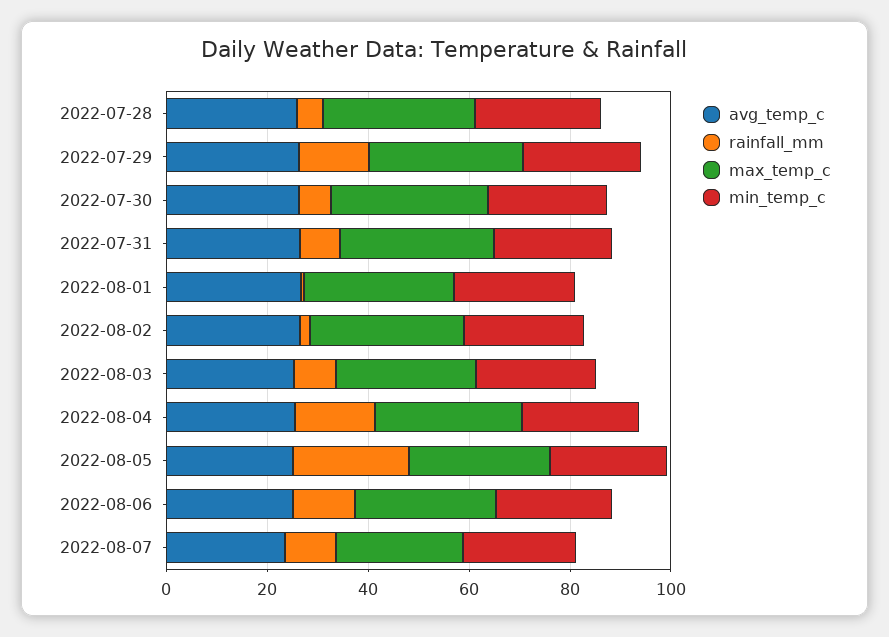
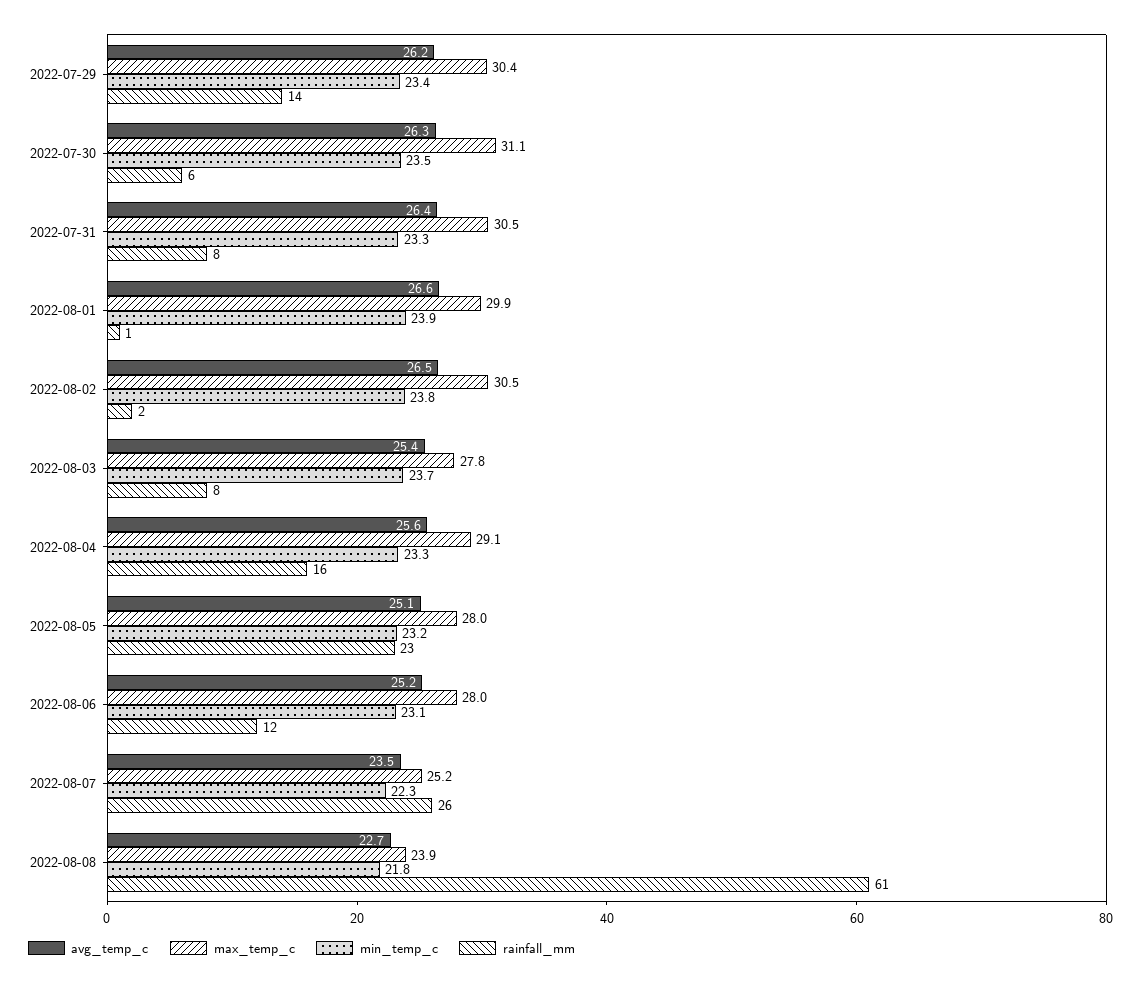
avg_temp_c, 2022-07-28: 25 -> none
rainfall_mm, 2022-07-28: 5 -> none
max_temp_c, 2022-07-28: 30 -> none
min_temp_c, 2022-07-28: 25 -> none
rainfall_mm, 2022-08-07: 10 -> 26
avg_temp_c, 2022-08-08: none -> 22.7
max_temp_c, 2022-08-08: none -> 23.9
min_temp_c, 2022-08-08: none -> 21.8
rainfall_mm, 2022-08-08: none -> 61

